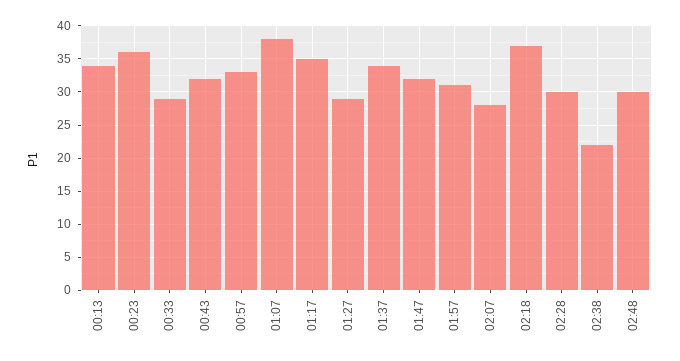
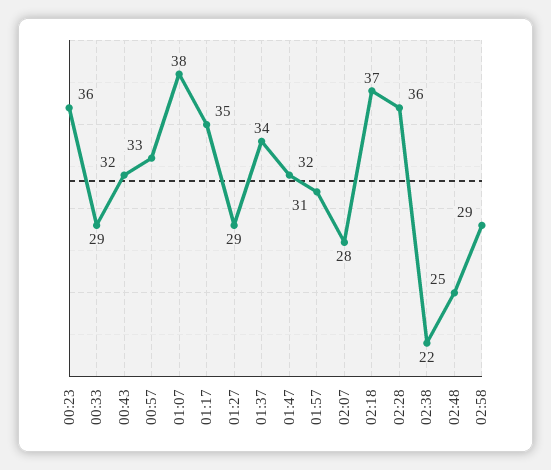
00:13: 34 -> none
02:28: 30 -> 36
02:48: 30 -> 25
02:58: none -> 29

